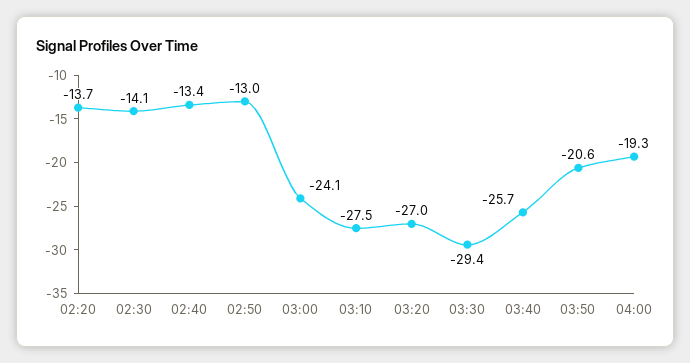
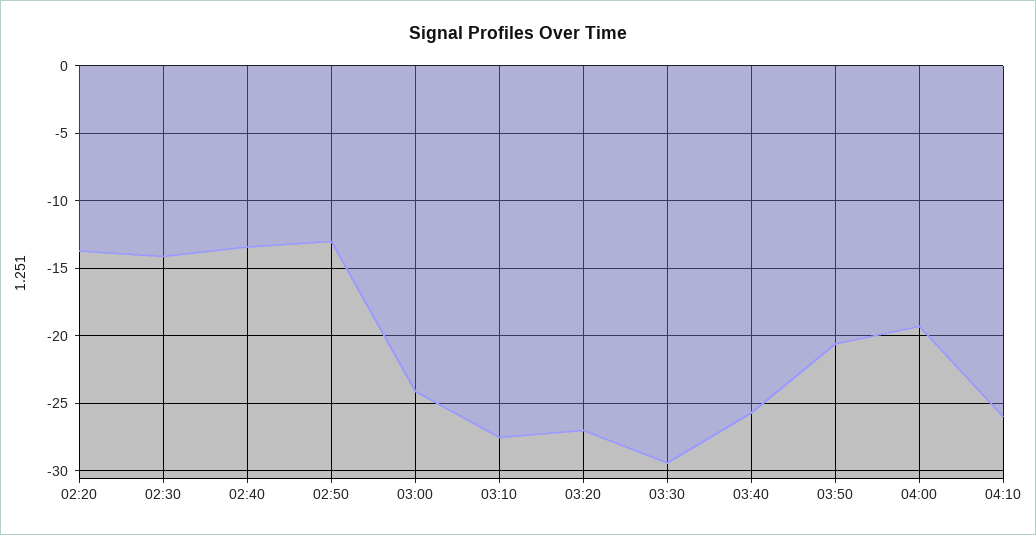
04:10: none -> -26

